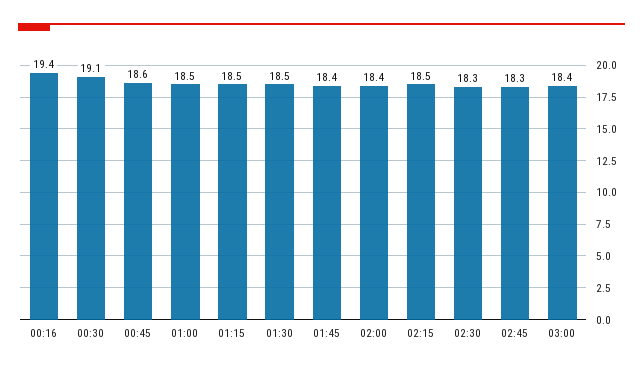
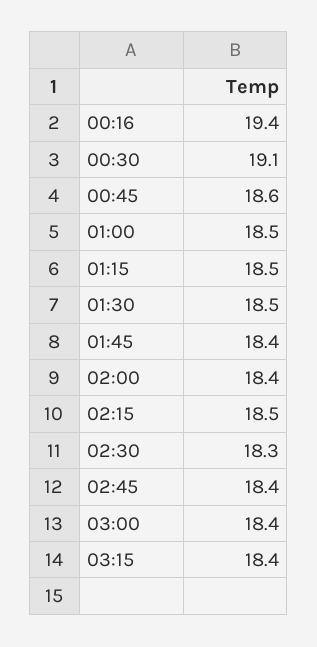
02:45: 18.3 -> 18.4
03:15: none -> 18.4

